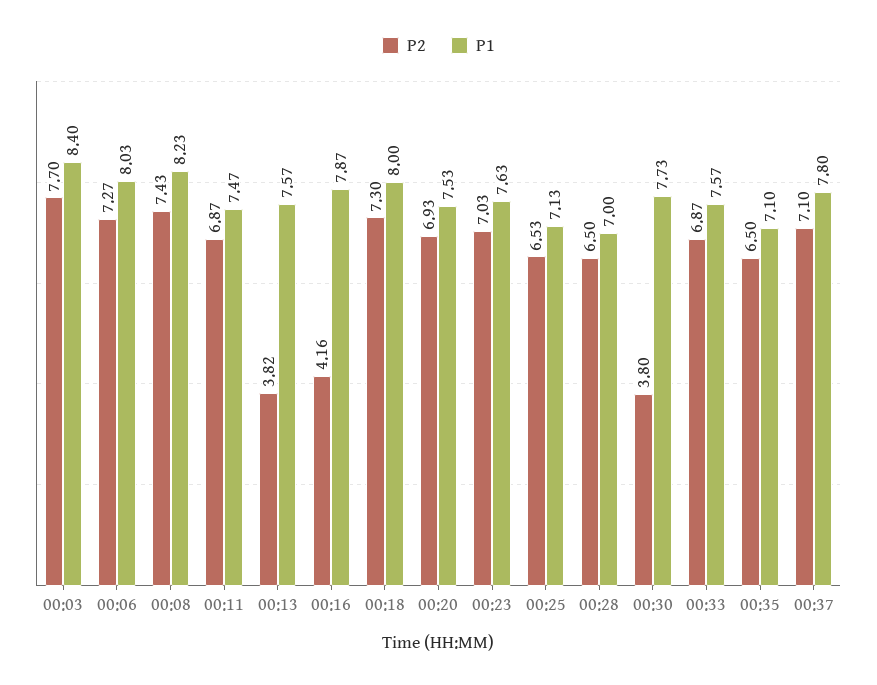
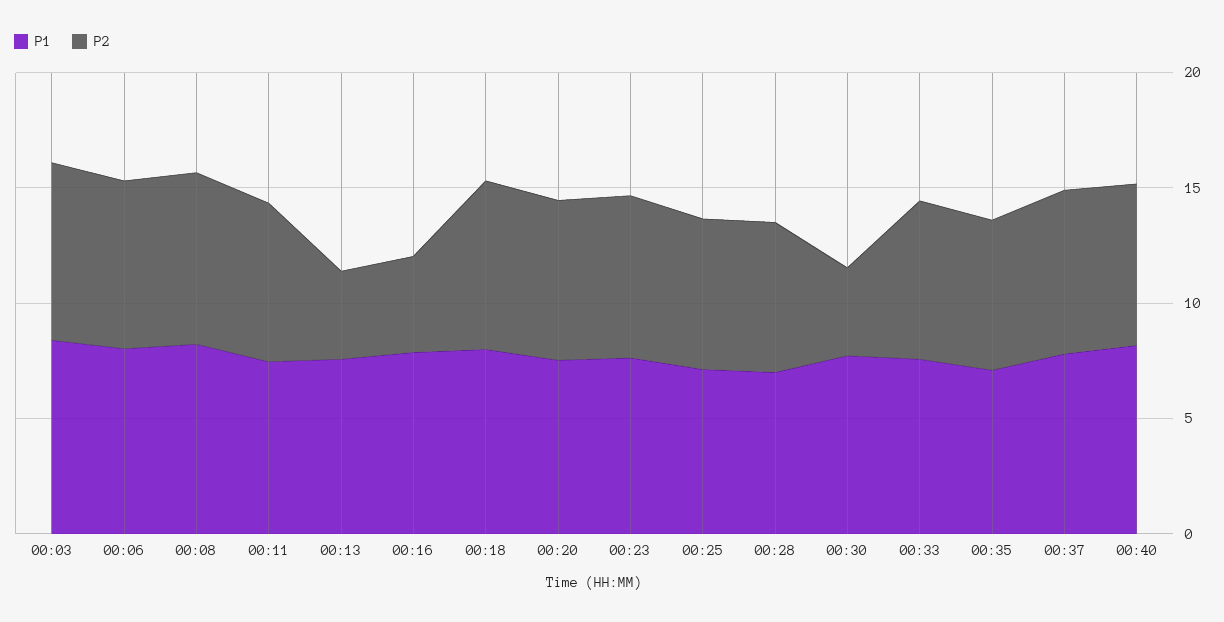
P1, 00:40: none -> 8
P2, 00:40: none -> 7

